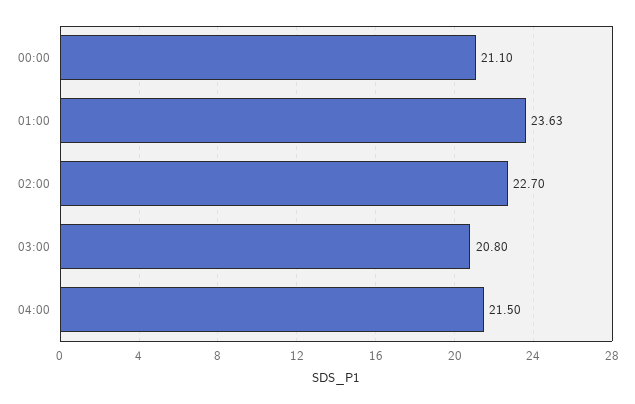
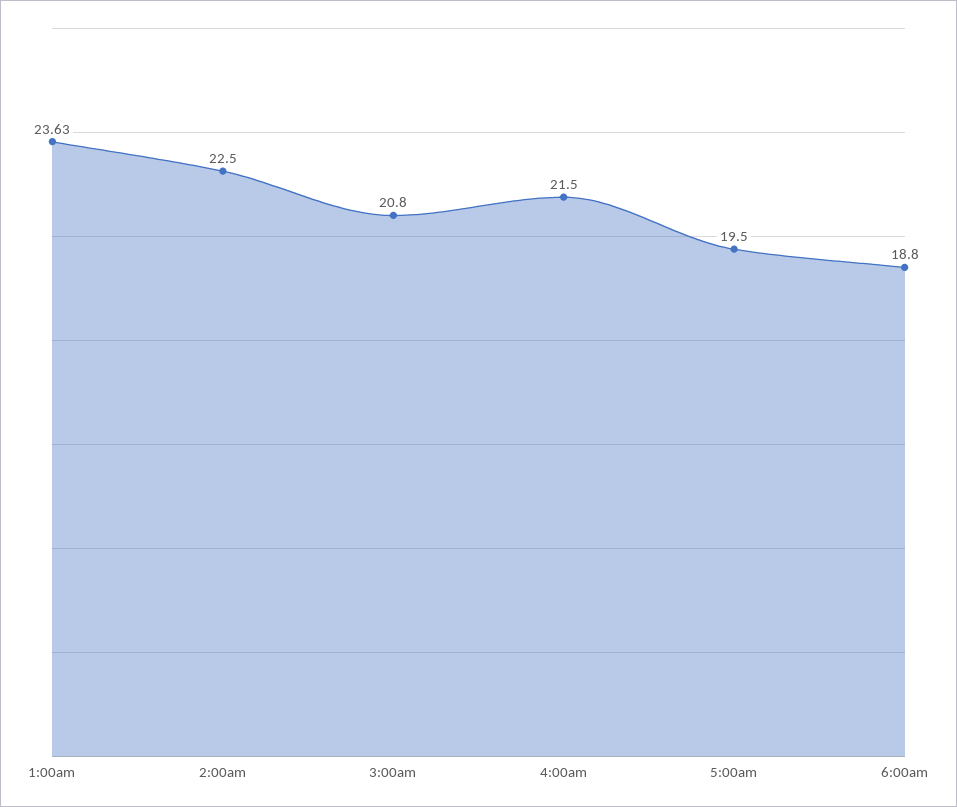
00:00: 21.1 -> none
02:00: 22.7 -> 22.5
5:00am: none -> 19.5
6:00am: none -> 18.8

